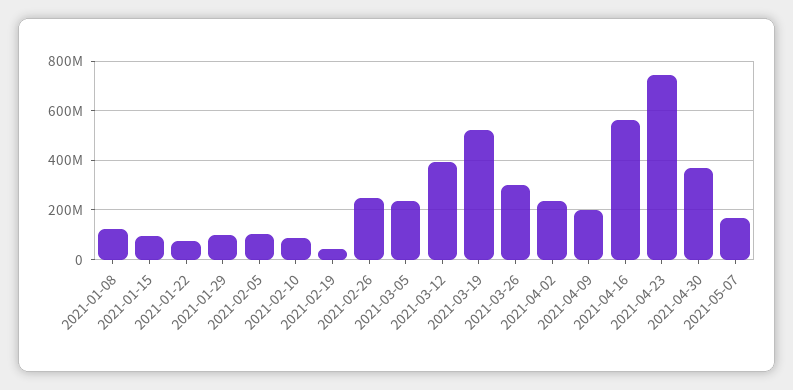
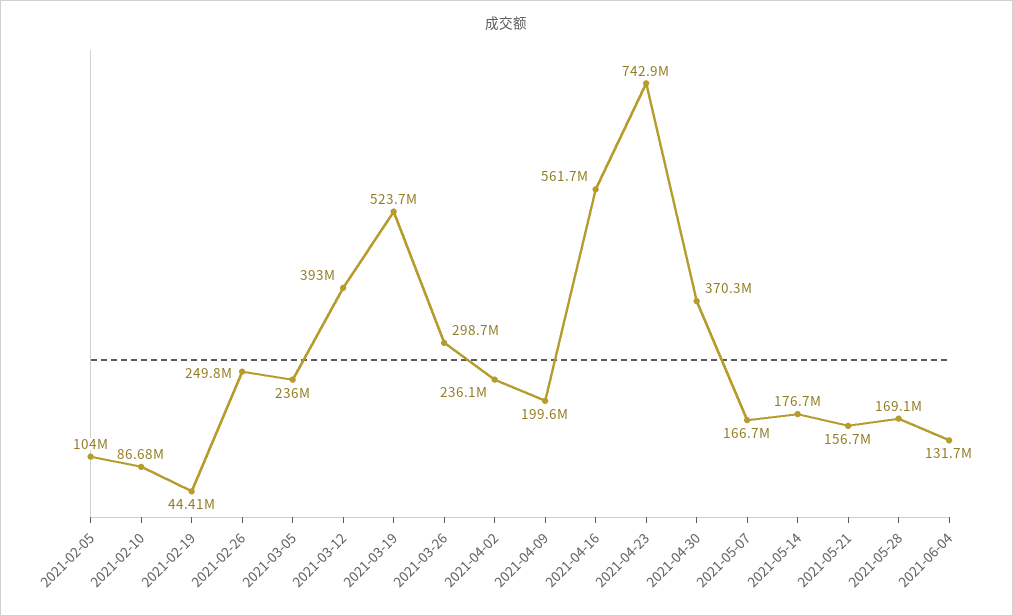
2021-01-08: 125000000 -> none
2021-01-15: 100000000 -> none
2021-01-22: 75000000 -> none
2021-01-29: 100000000 -> none
2021-05-14: none -> 176700000
2021-05-21: none -> 156700000
2021-05-28: none -> 169100000
2021-06-04: none -> 131700000

